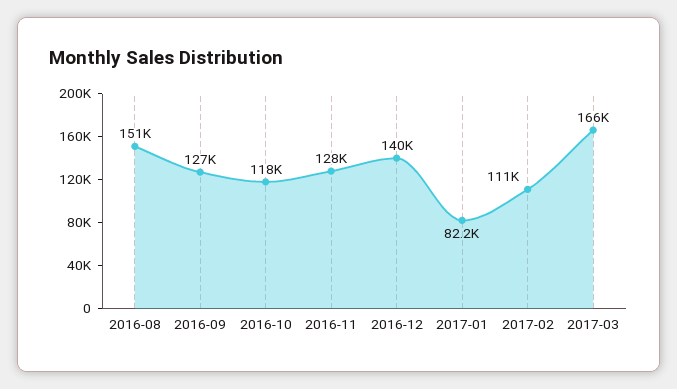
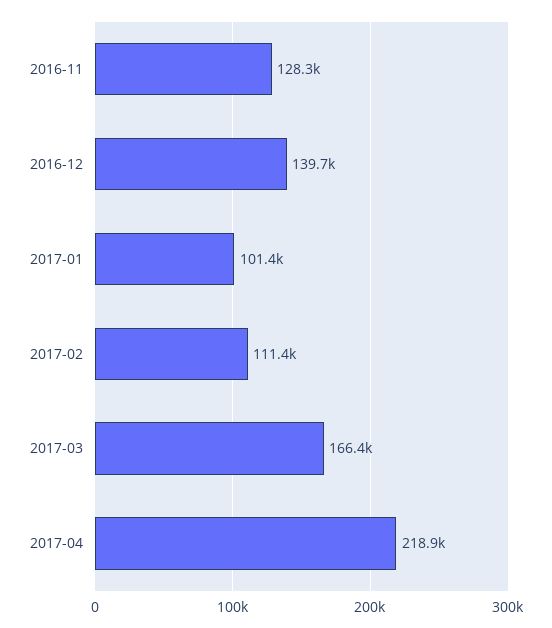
2016-08: 151000 -> none
2016-09: 127000 -> none
2016-10: 118000 -> none
2017-01: 82200 -> 101400
2017-04: none -> 218900

